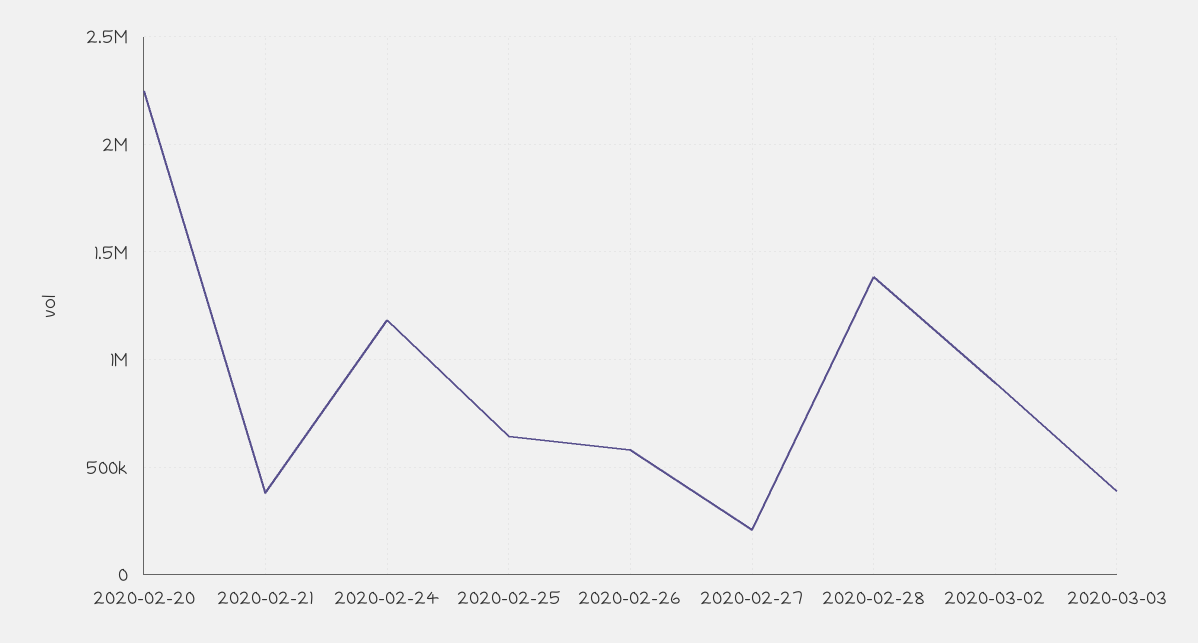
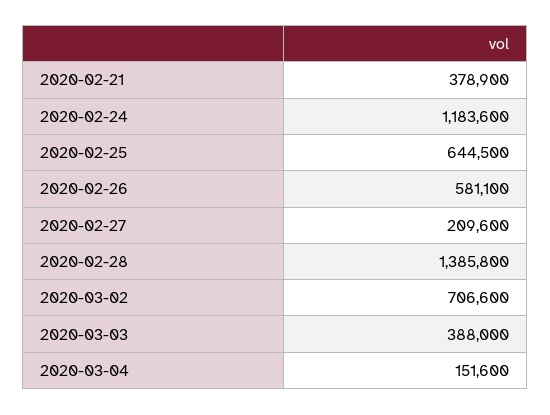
2020-02-20: 2250000 -> none
2020-03-02: 900000 -> 706600
2020-03-04: none -> 151600

